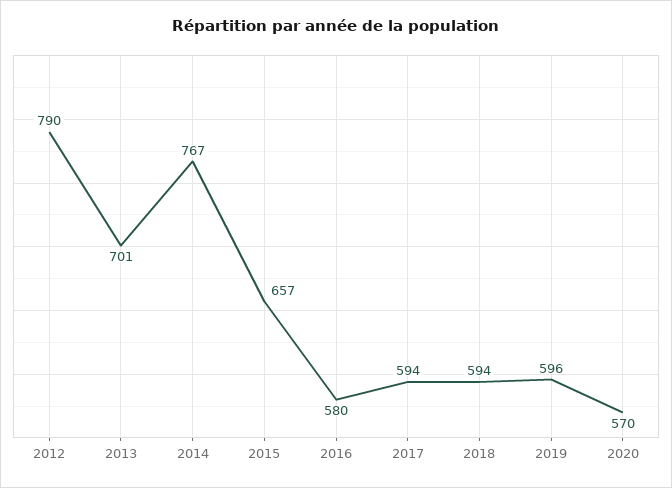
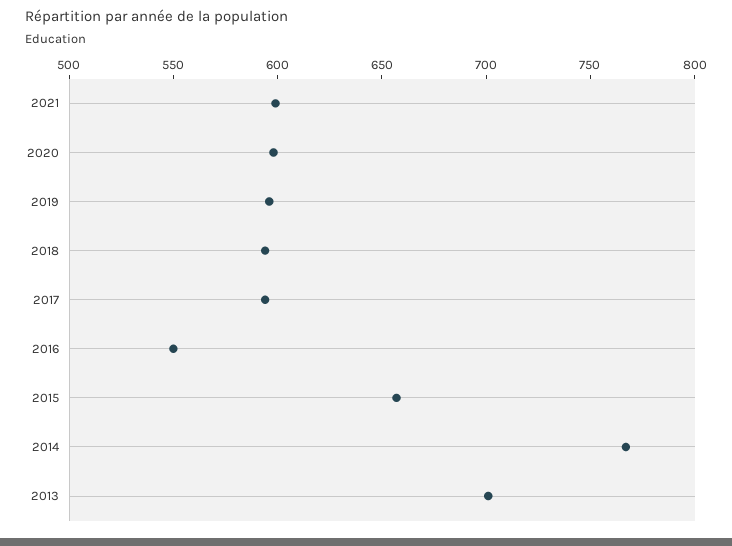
2012: 790 -> none
2016: 580 -> 550
2020: 570 -> 600
2021: none -> 600

